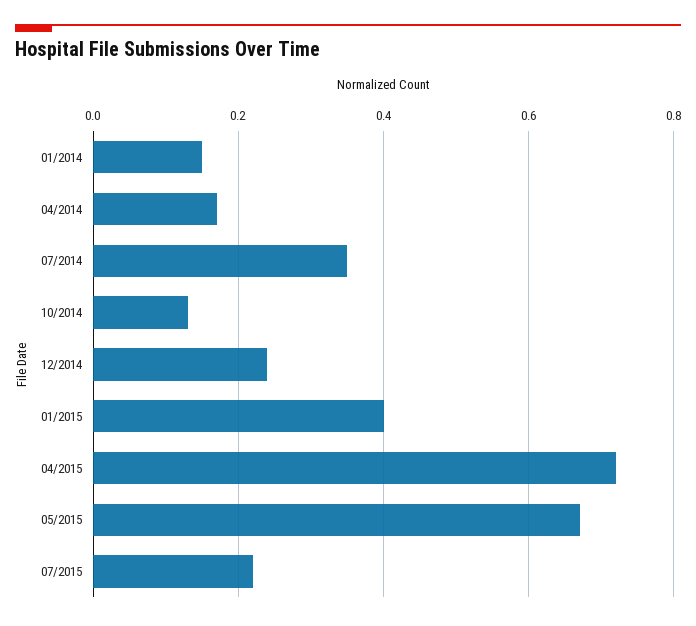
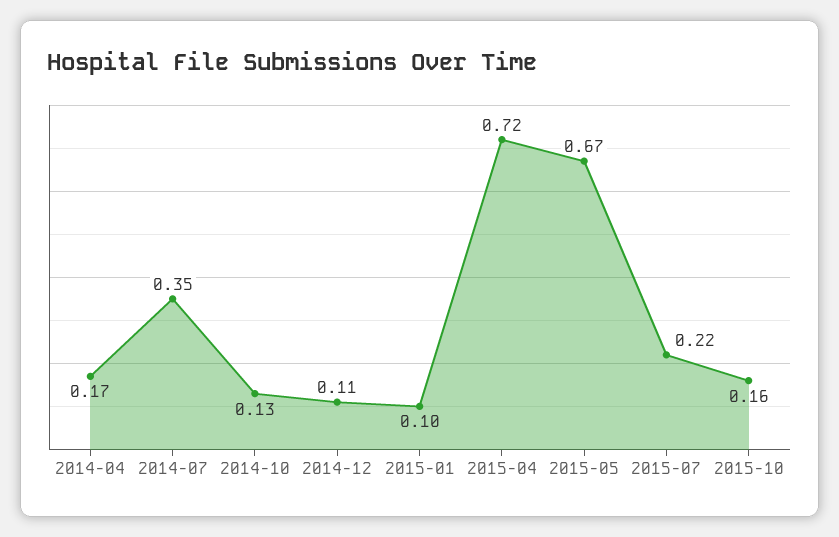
01/2014: 0.15 -> none
12/2014: 0.25 -> 0.11
01/2015: 0.4 -> 0.1
2015-10: none -> 0.16

